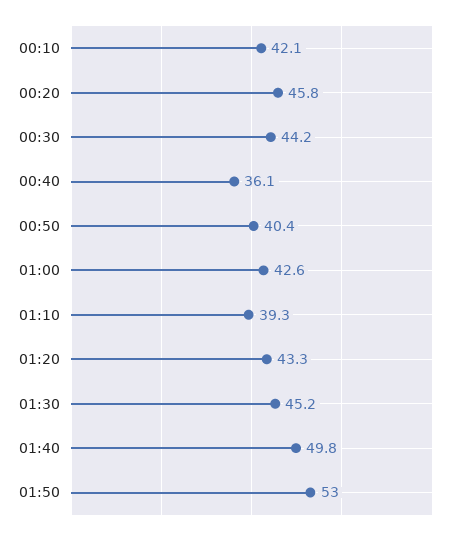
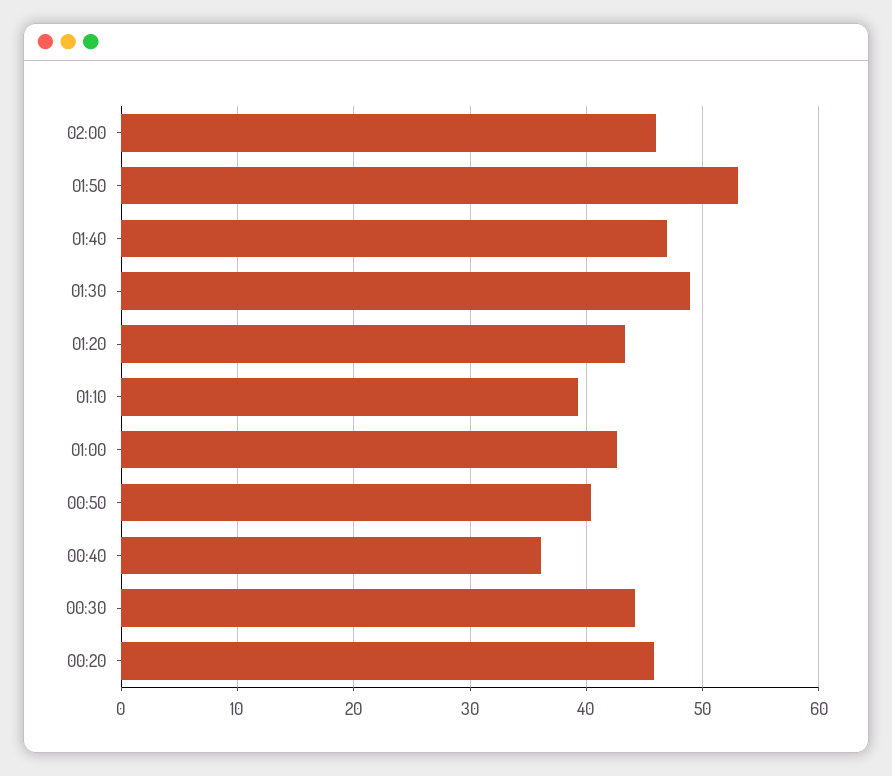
00:10: 42.1 -> none
01:30: 45.2 -> 49
01:40: 49.8 -> 47
02:00: none -> 46

